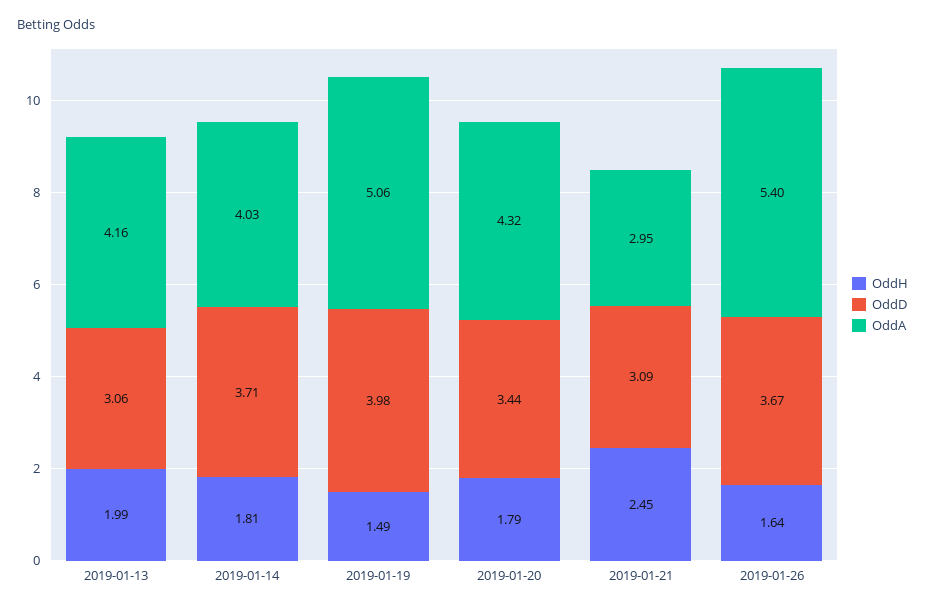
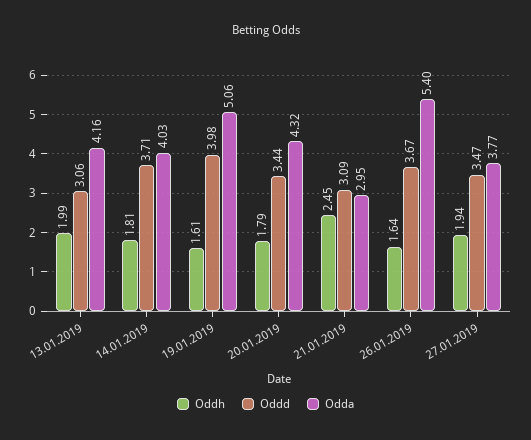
OddH, 2019-01-19: 1.49 -> 1.61
OddH, 27.01.2019: none -> 1.94
OddD, 27.01.2019: none -> 3.47
OddA, 27.01.2019: none -> 3.77

